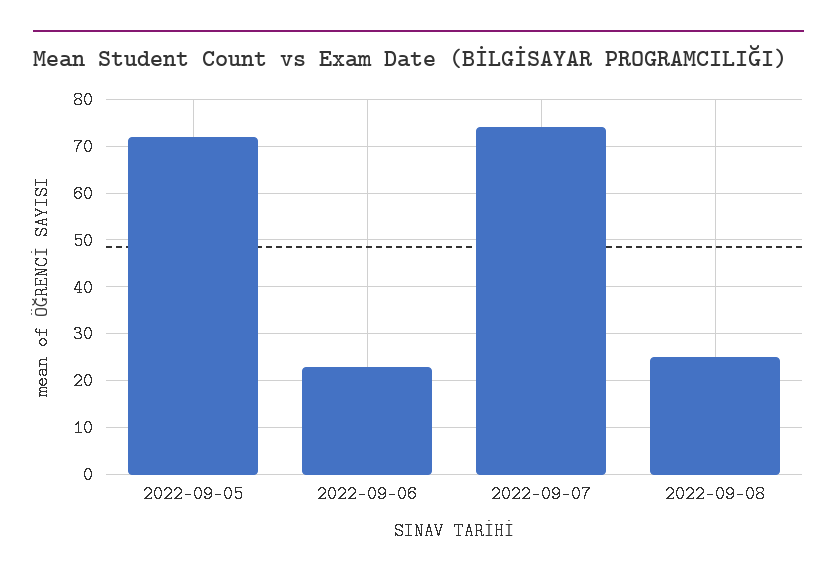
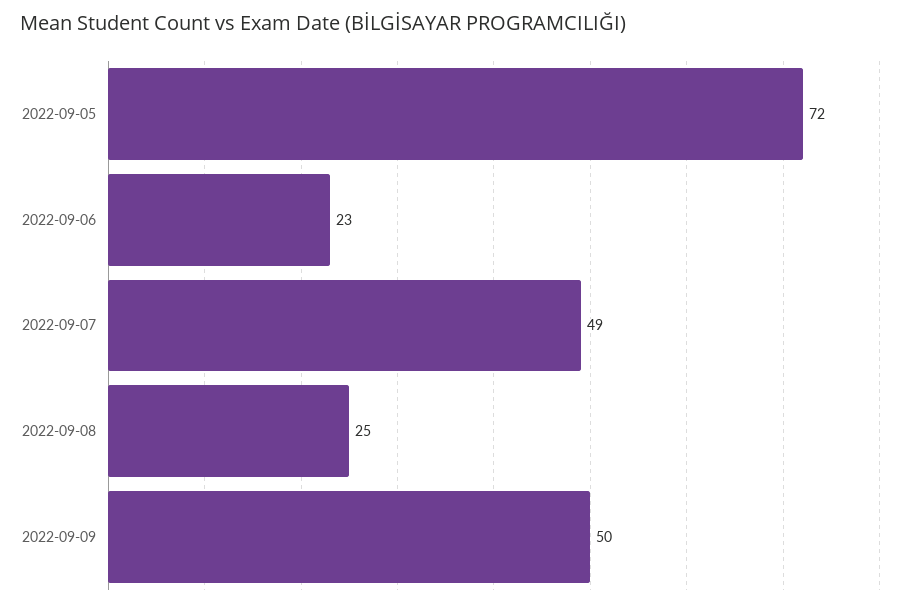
2022-09-07: 75 -> 49
2022-09-09: none -> 50

